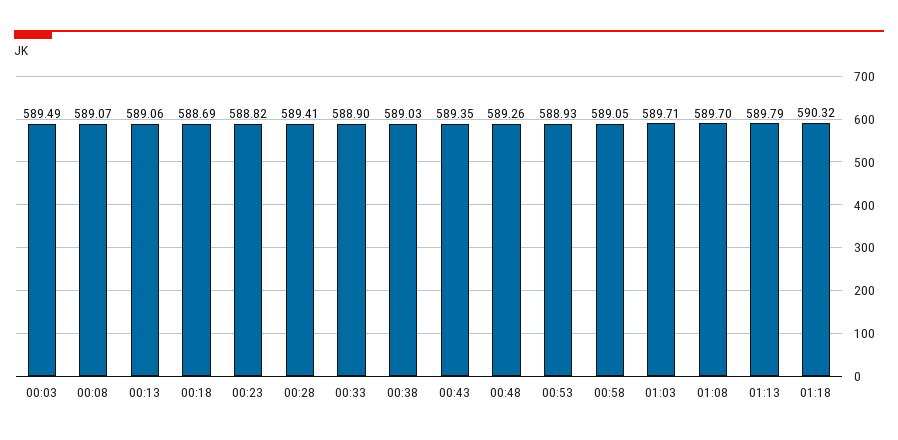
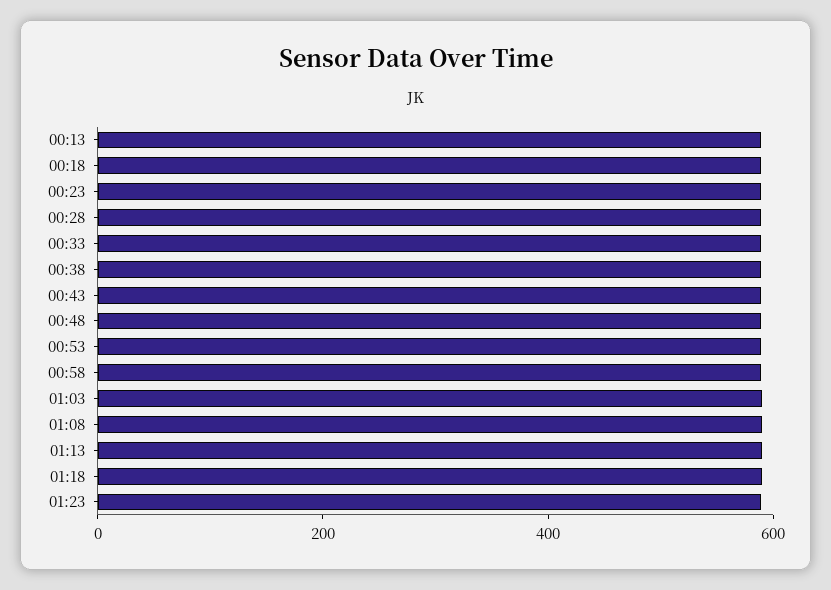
00:03: 589.49 -> none
00:08: 589.07 -> none
01:23: none -> 600

